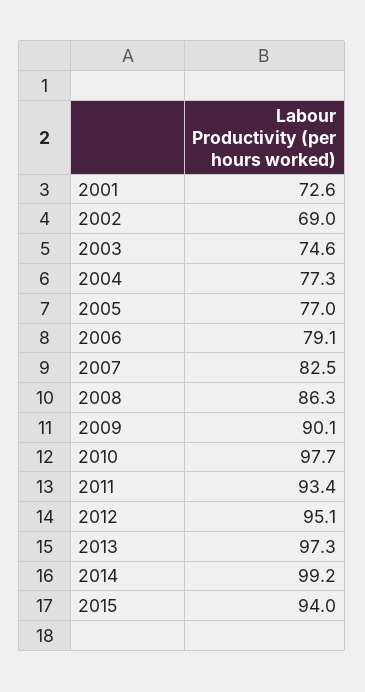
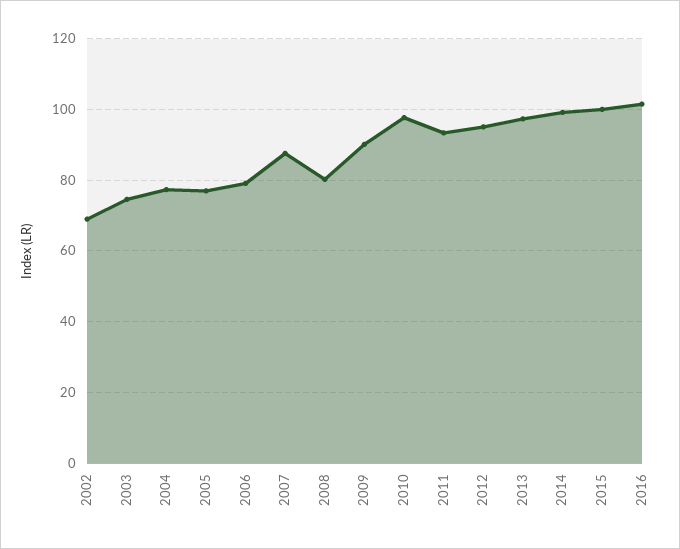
2001: 72.6 -> none
2007: 82.5 -> 88
2008: 86.3 -> 80
2015: 94 -> 100
2016: none -> 102

